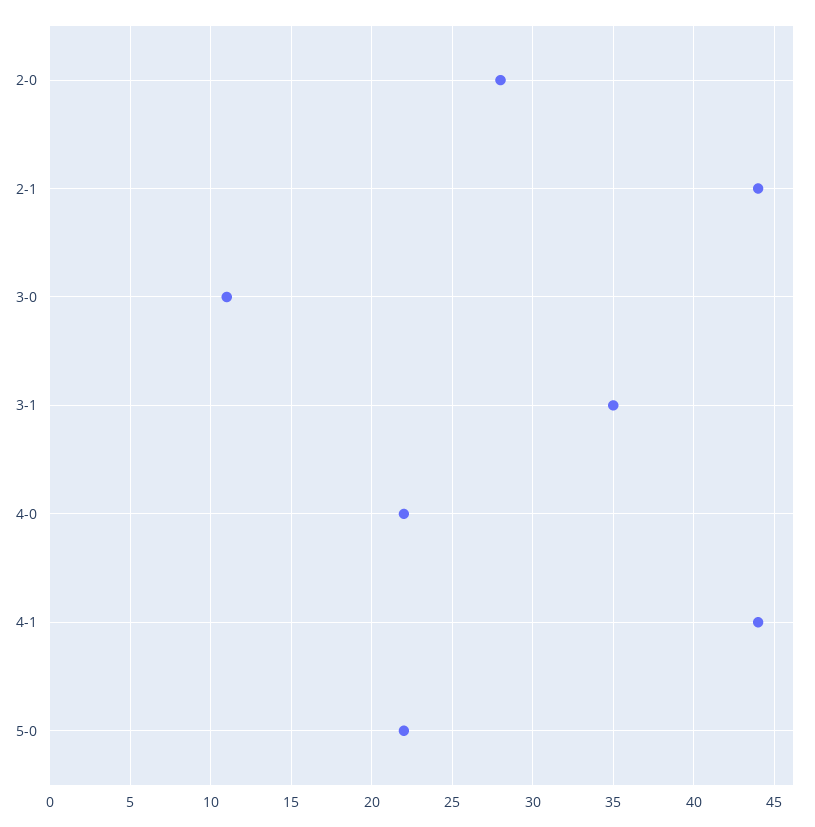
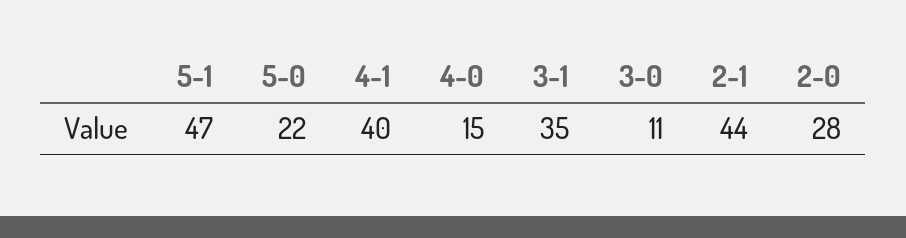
4-0: 22 -> 15
4-1: 44 -> 40
5-1: none -> 47

